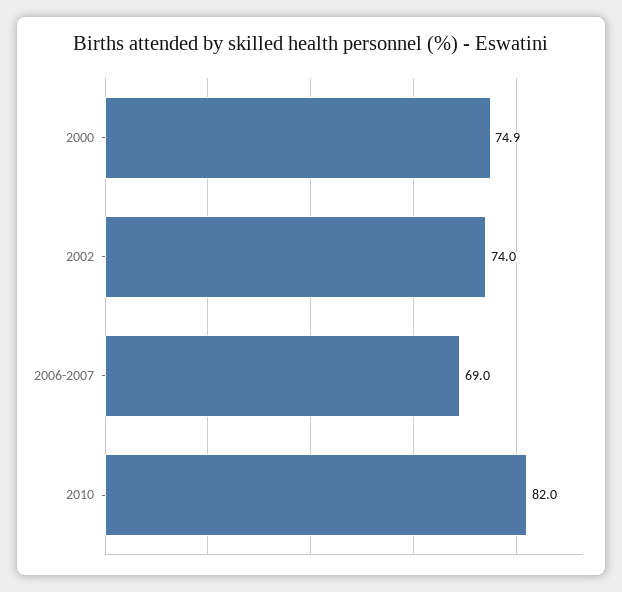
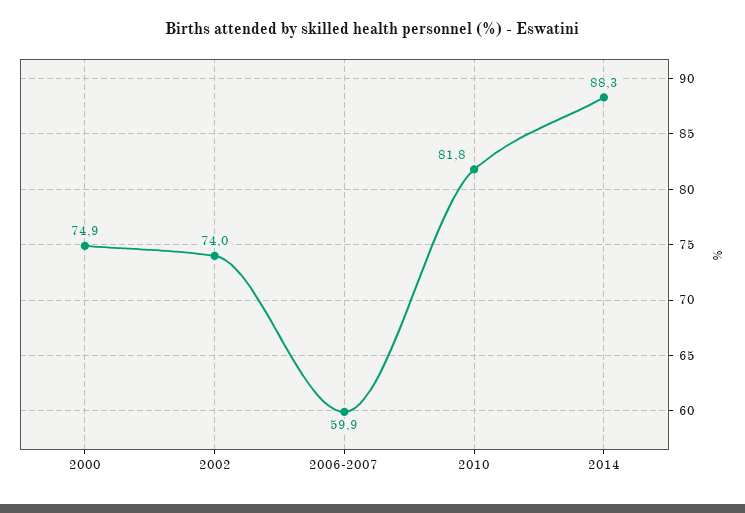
2006-2007: 69 -> 59.9
2010: 82 -> 81.8
2014: none -> 88.3

